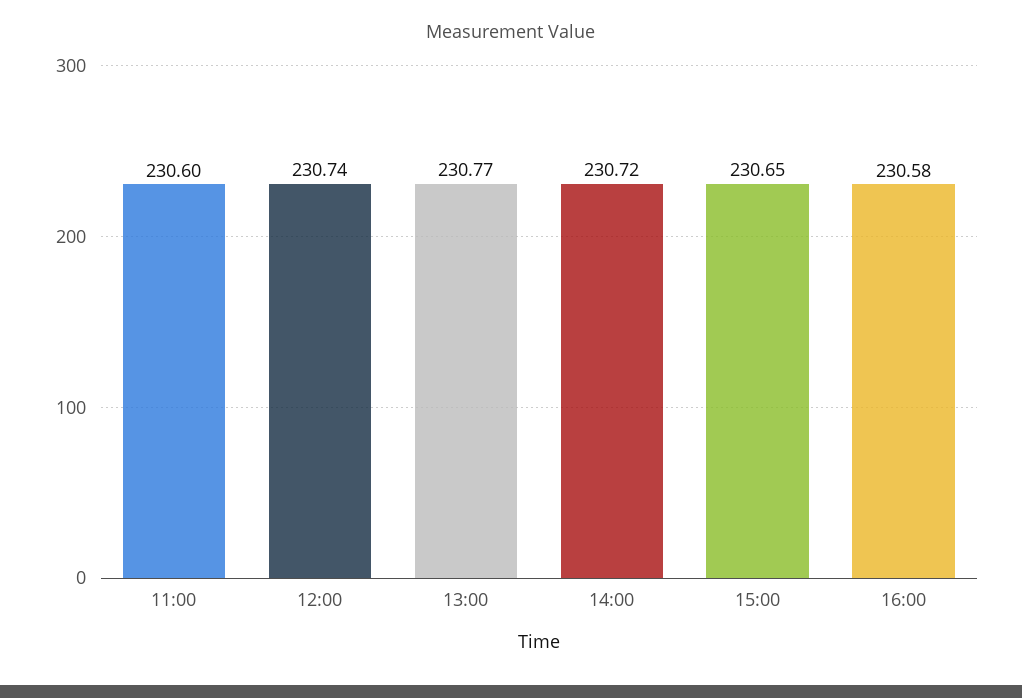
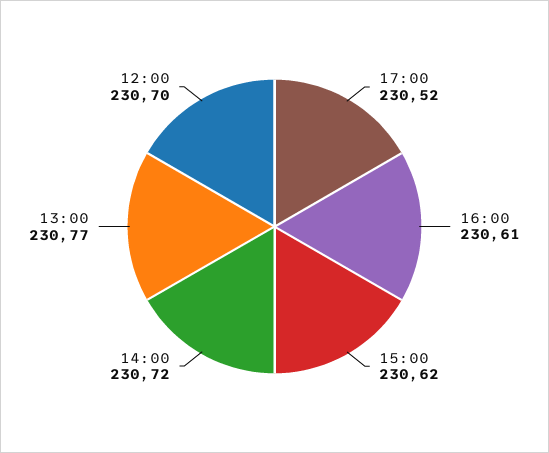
11:00: 230.6 -> none
12:00: 230.74 -> 230.7
15:00: 230.65 -> 230.62
16:00: 230.58 -> 230.61
17:00: none -> 230.52

